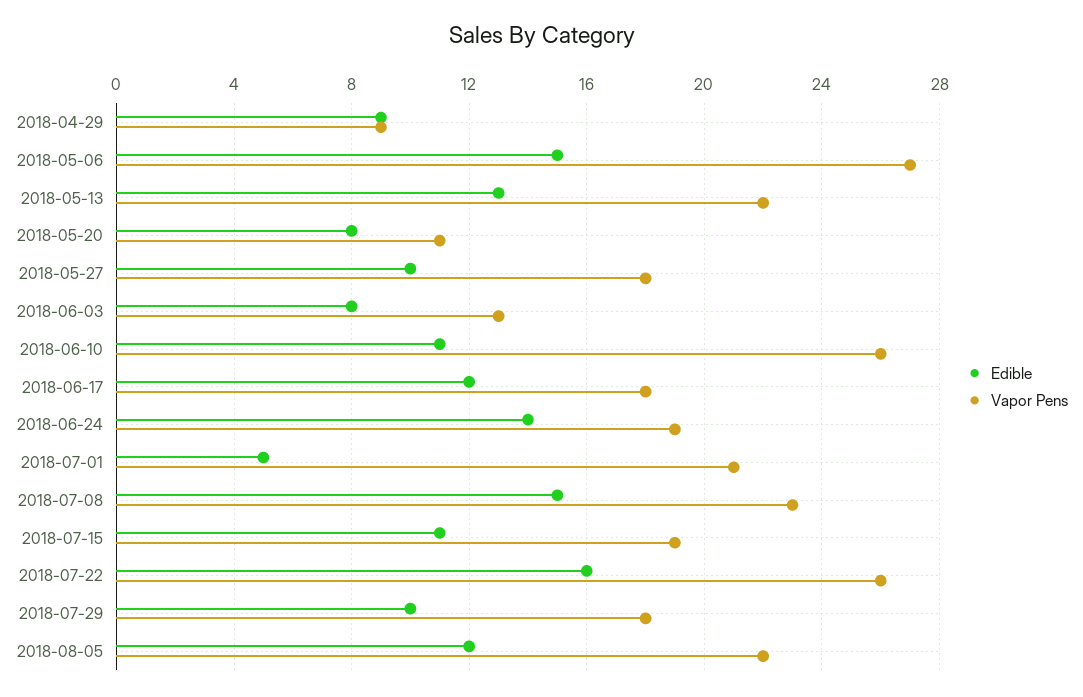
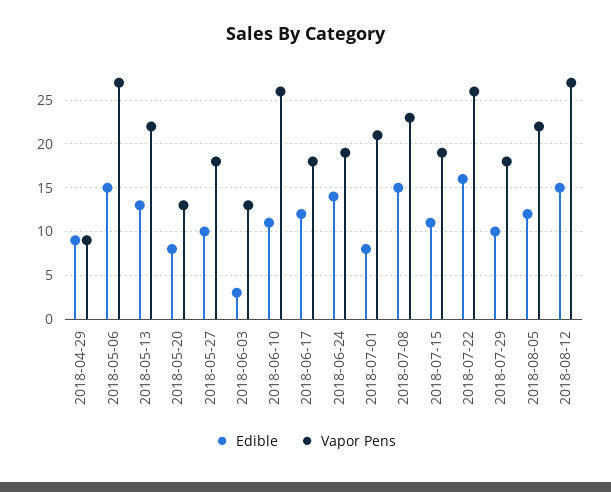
Vapor Pens, 2018-05-20: 11 -> 13
Edible, 2018-06-03: 8 -> 3
Edible, 2018-07-01: 5 -> 8
Edible, 2018-08-12: none -> 15
Vapor Pens, 2018-08-12: none -> 27

